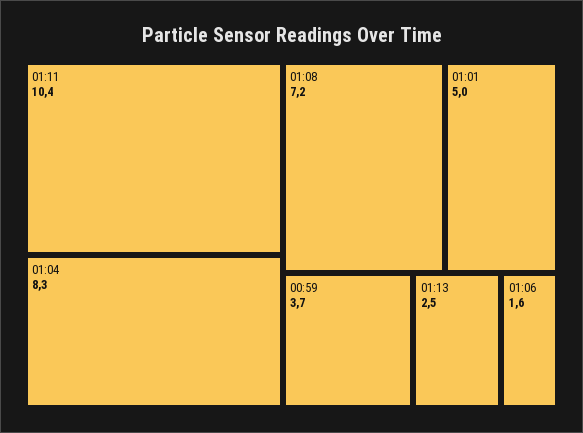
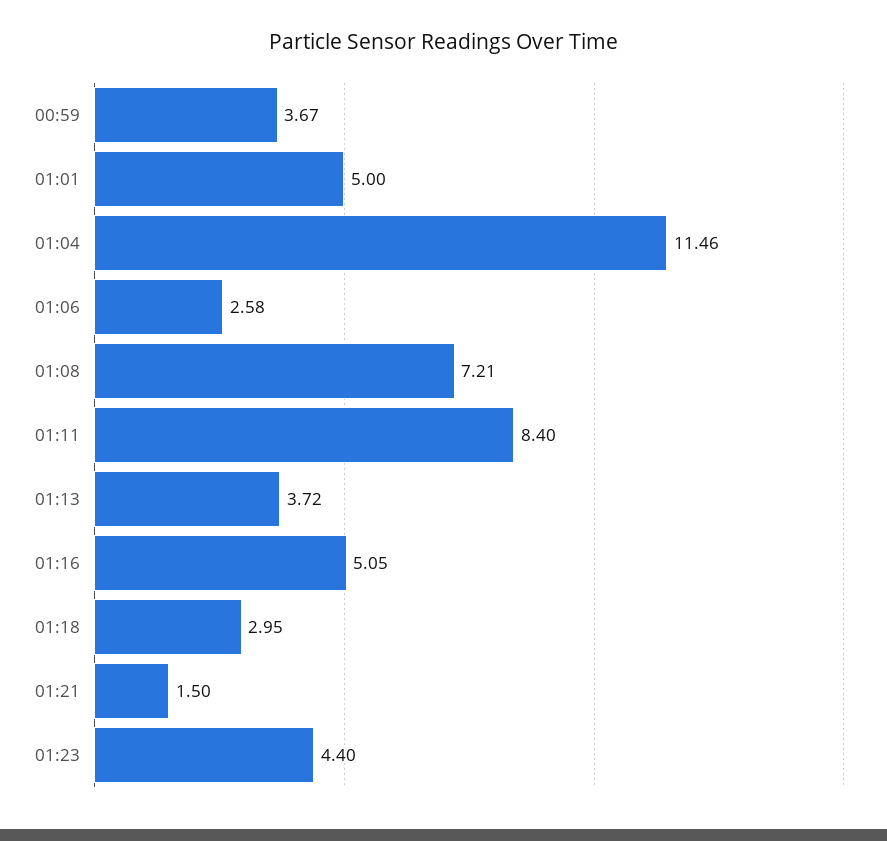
01:11: 10.4 -> 8.4
01:04: 8.3 -> 11.46
01:13: 2.5 -> 3.72
01:06: 1.6 -> 2.58
01:16: none -> 5.05
01:18: none -> 2.95
01:21: none -> 1.5
01:23: none -> 4.4

